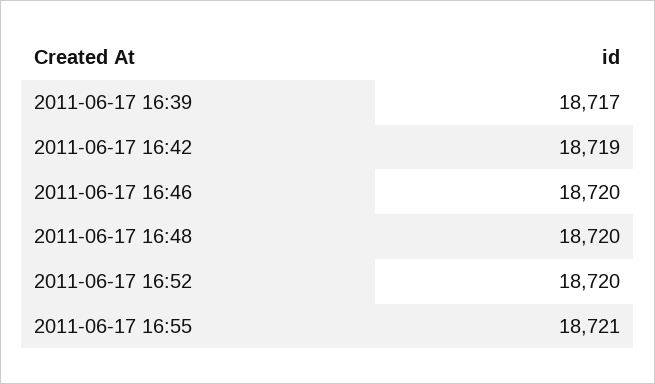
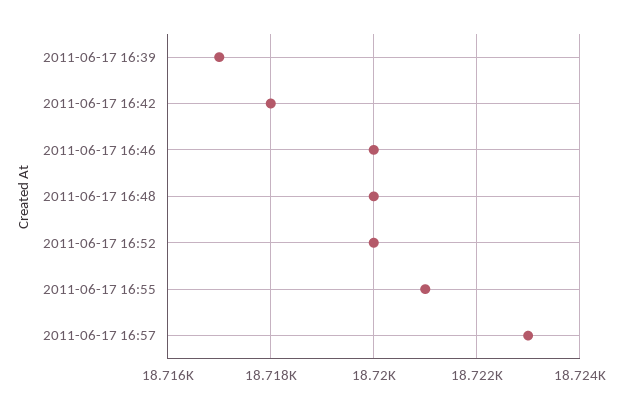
2011-06-17 16:42: 18719 -> 18718
2011-06-17 16:57: none -> 18723

